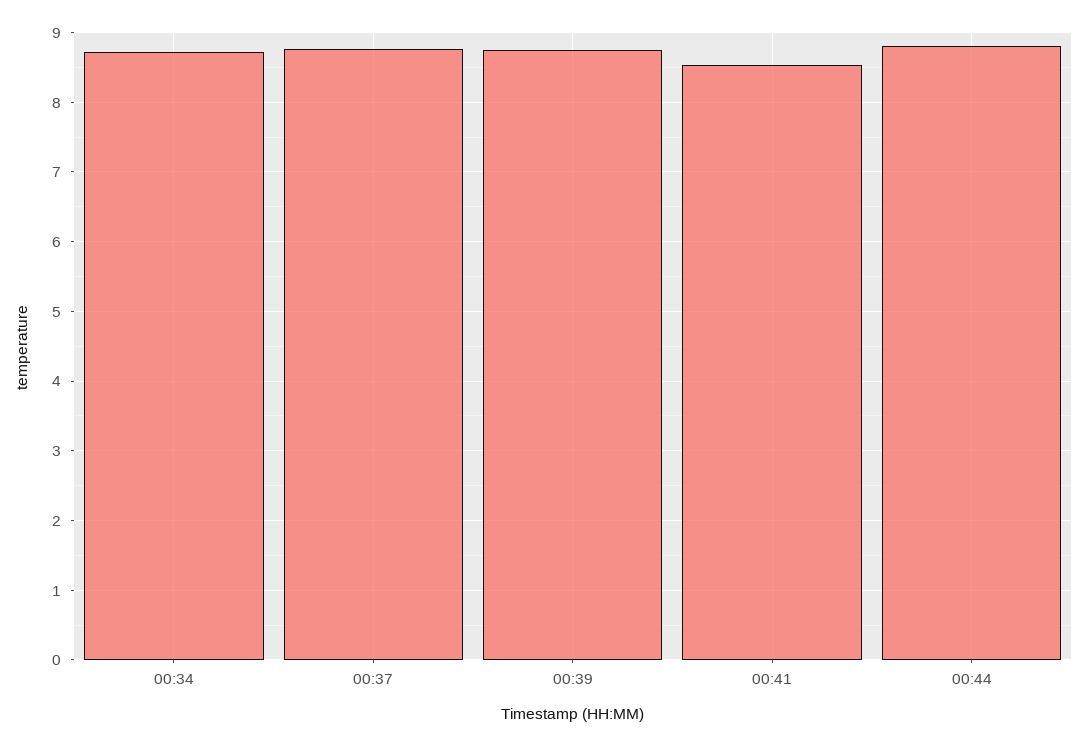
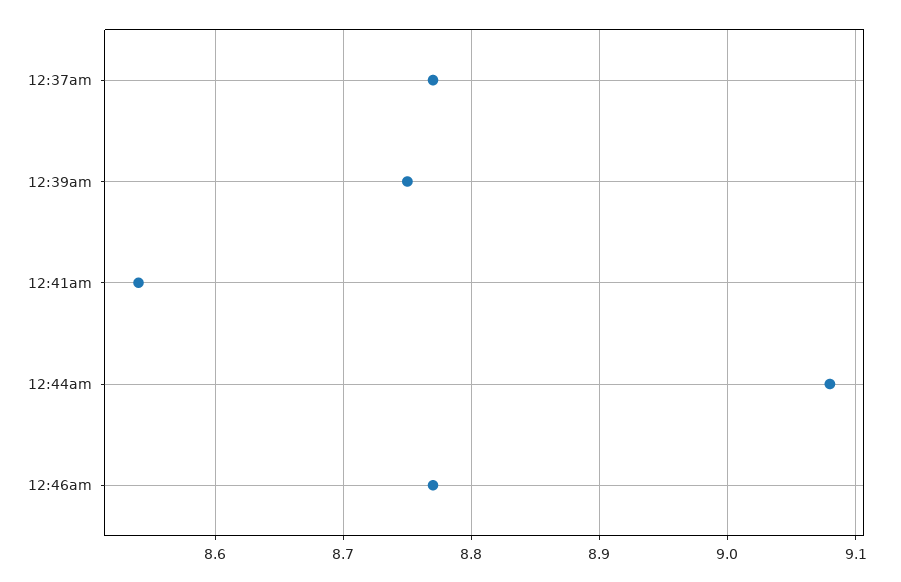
00:34: 8.7 -> none
00:44: 8.8 -> 9.08
12:46am: none -> 8.77

